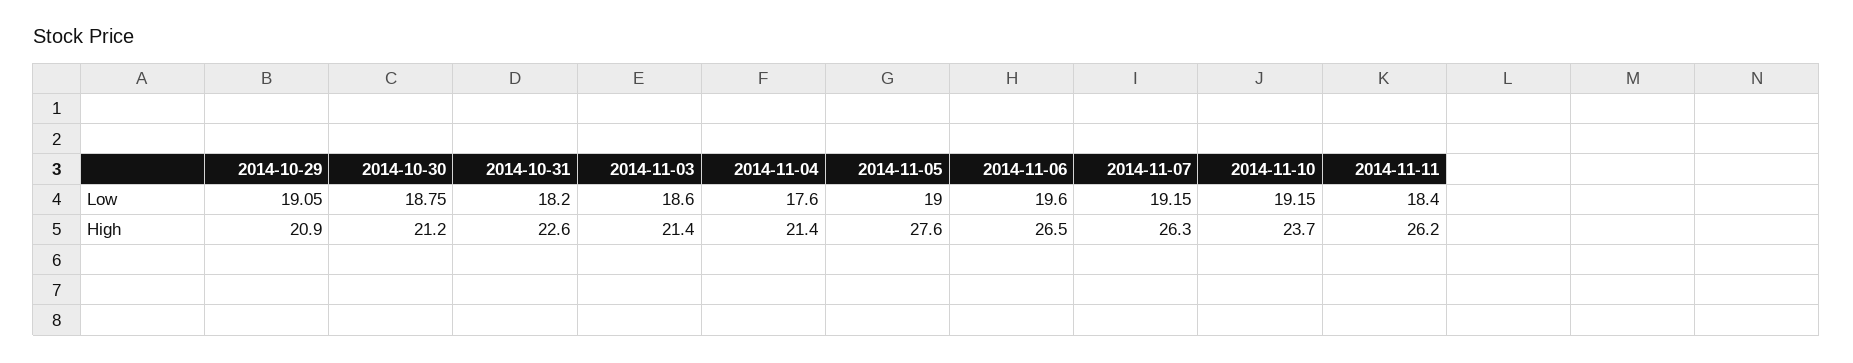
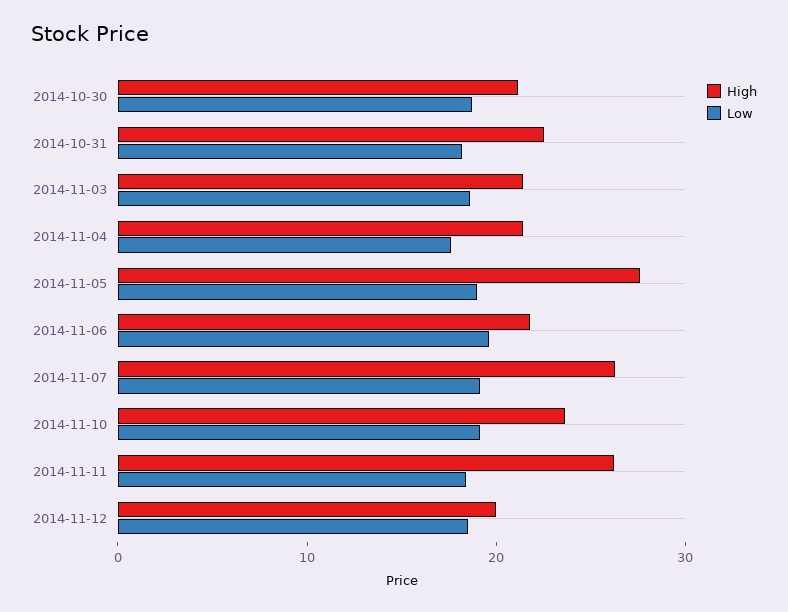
Low, 2014-10-29: 19.05 -> none
High, 2014-10-29: 20.9 -> none
High, 2014-11-06: 26.5 -> 22
High, 2014-11-12: none -> 20
Low, 2014-11-12: none -> 18

